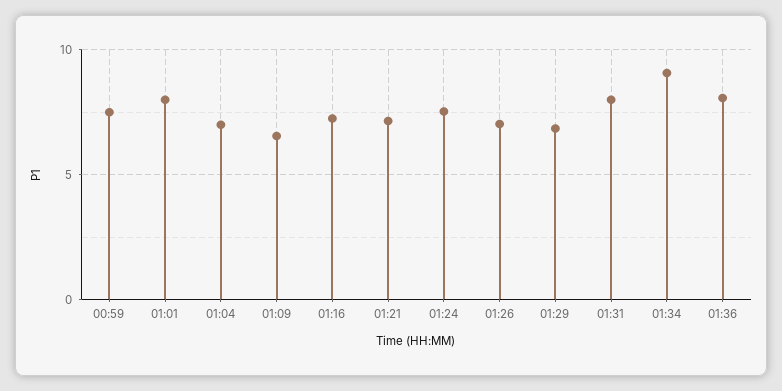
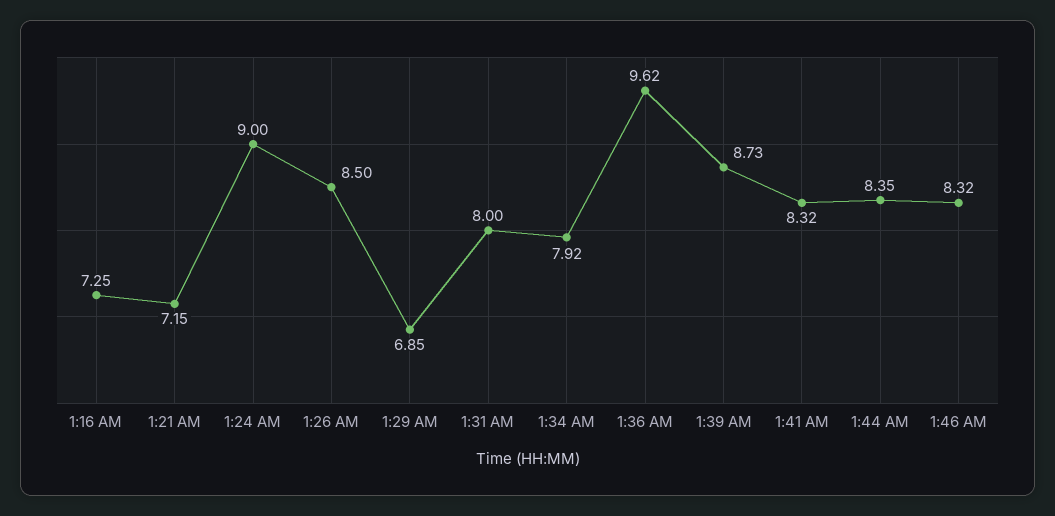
00:59: 7.5 -> none
01:01: 8 -> none
01:04: 7 -> none
01:09: 6.5 -> none
01:24: 7.5 -> 9
01:26: 7 -> 8.5
01:34: 9 -> 7.92
01:36: 8 -> 9.62
1:39 AM: none -> 8.73
1:41 AM: none -> 8.32
1:44 AM: none -> 8.35
1:46 AM: none -> 8.32

